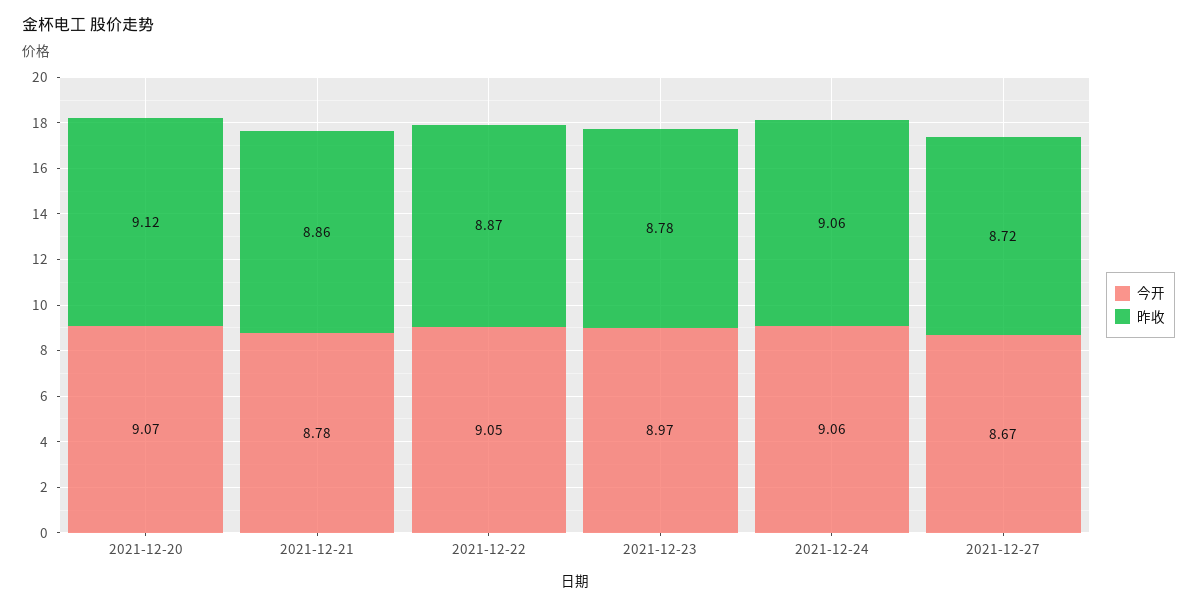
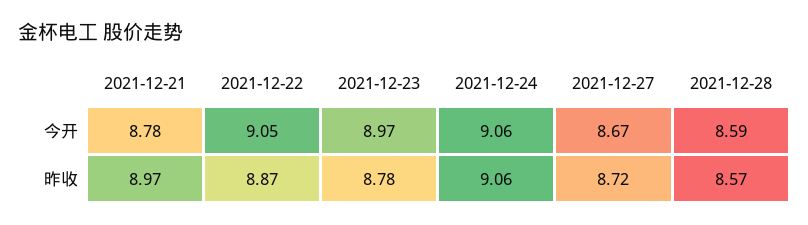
今开, 2021-12-20: 9.07 -> none
昨收, 2021-12-20: 9.12 -> none
昨收, 2021-12-21: 8.86 -> 8.97
今开, 2021-12-28: none -> 8.59
昨收, 2021-12-28: none -> 8.57

